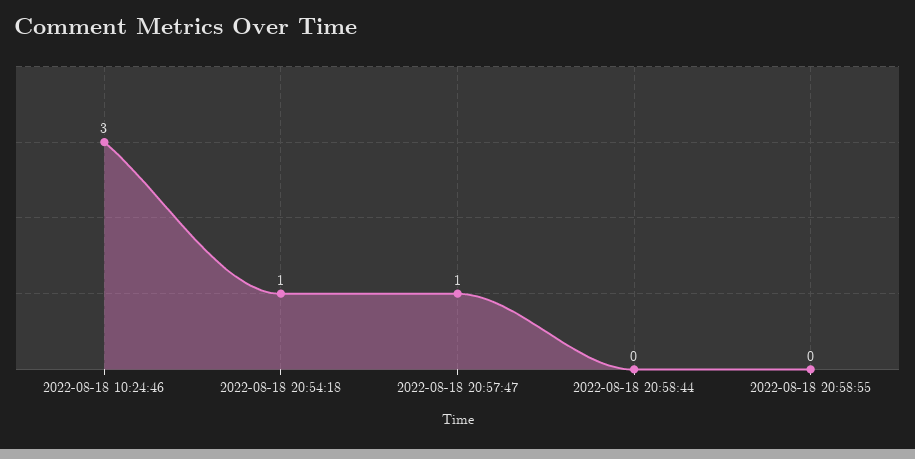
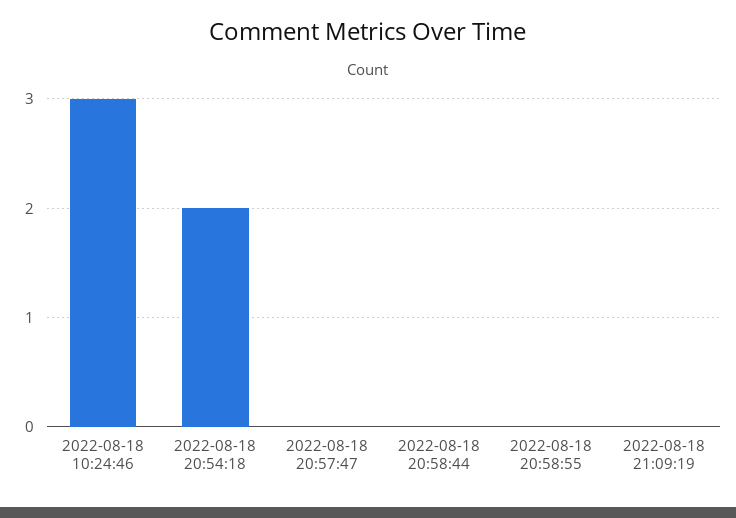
2022-08-18 20:54:18: 1 -> 2
2022-08-18 20:57:47: 1 -> 0
2022-08-18 21:09:19: none -> 0

